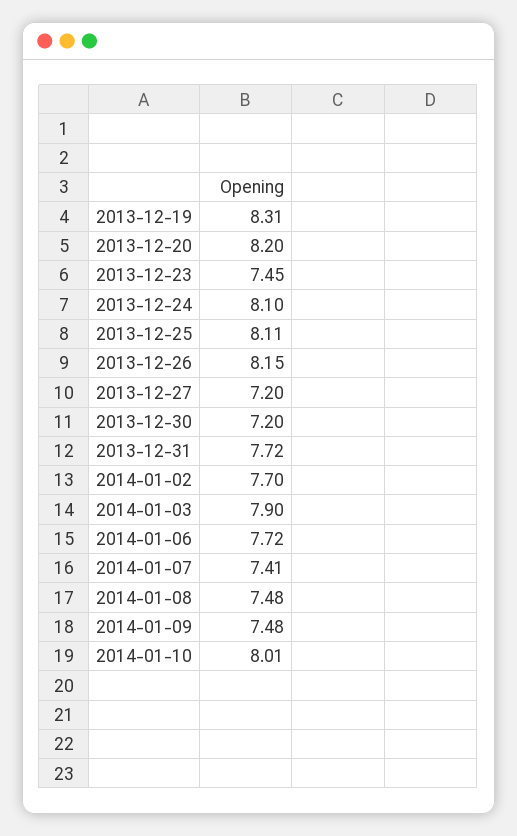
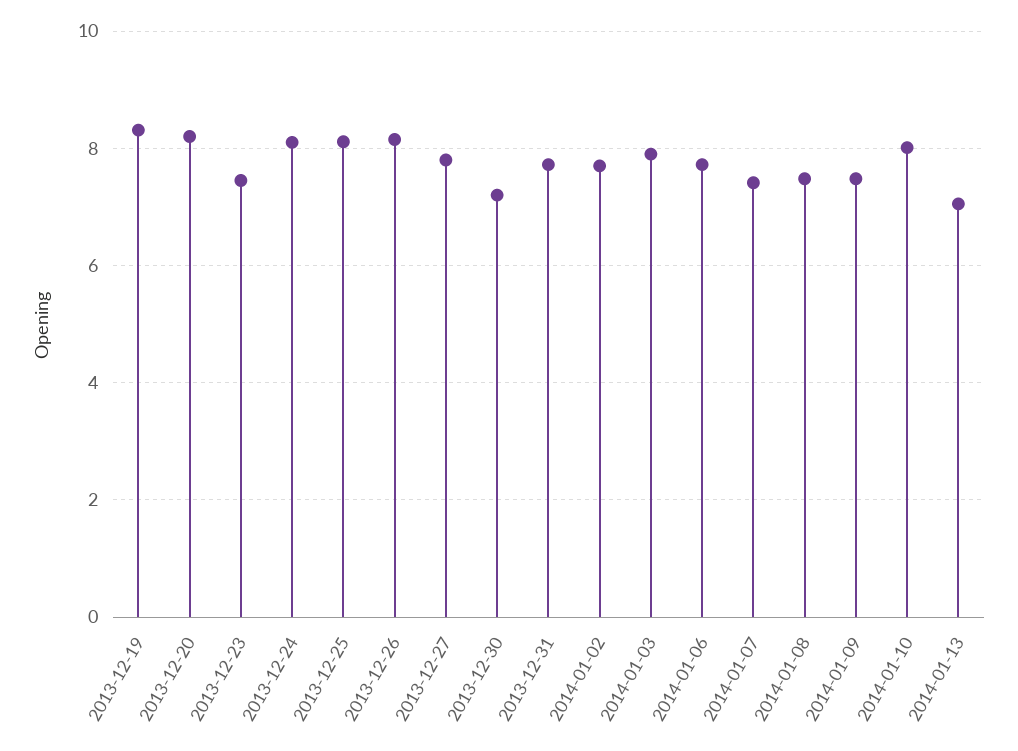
2013-12-27: 7.2 -> 7.8
2014-01-13: none -> 7

